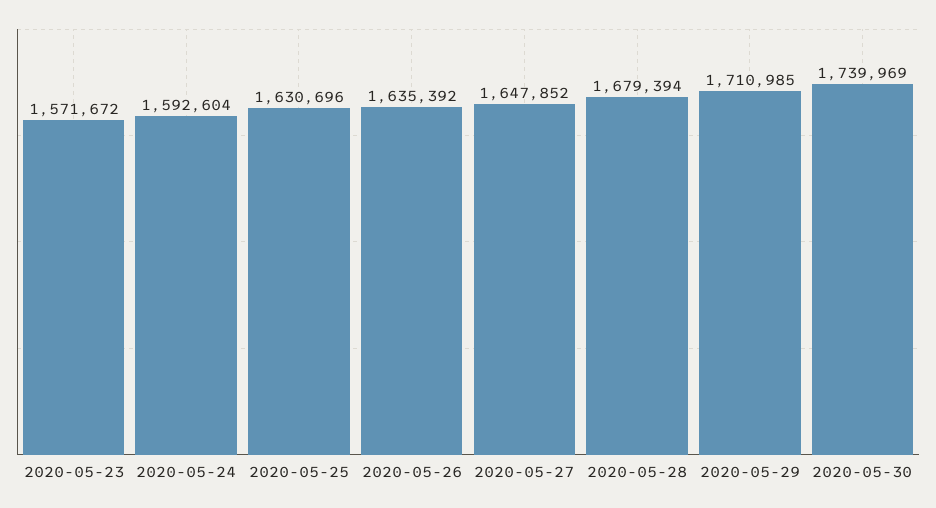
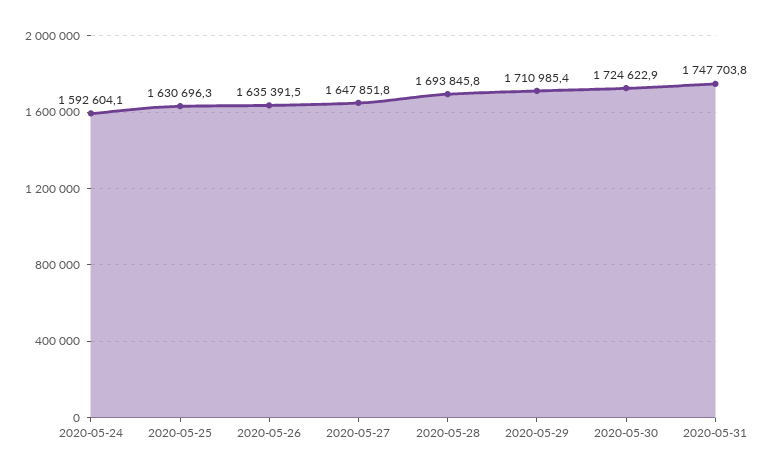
2020-05-23: 1571672 -> none
2020-05-28: 1679394 -> 1693845.8
2020-05-30: 1739969 -> 1724622.9
2020-05-31: none -> 1747703.8

